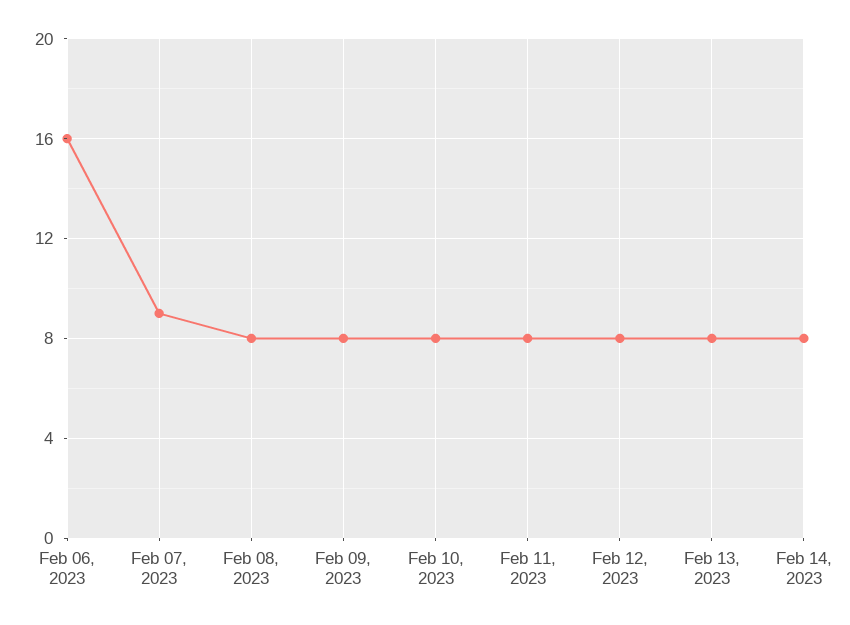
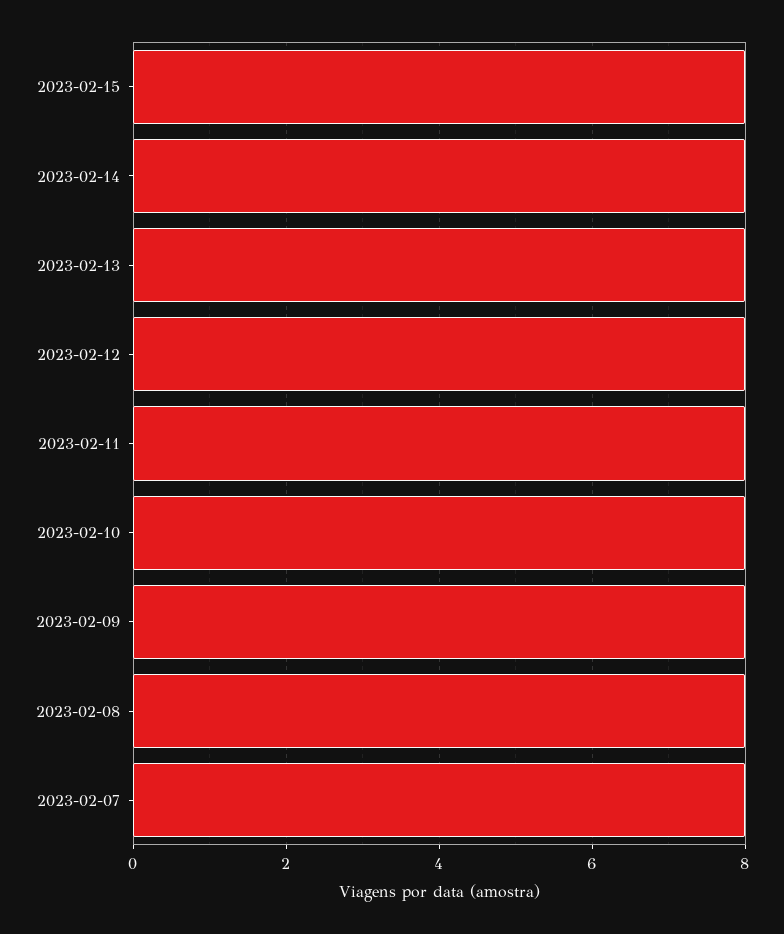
Feb 06, 2023: 16 -> none
Feb 07, 2023: 9 -> 8
2023-02-15: none -> 8

